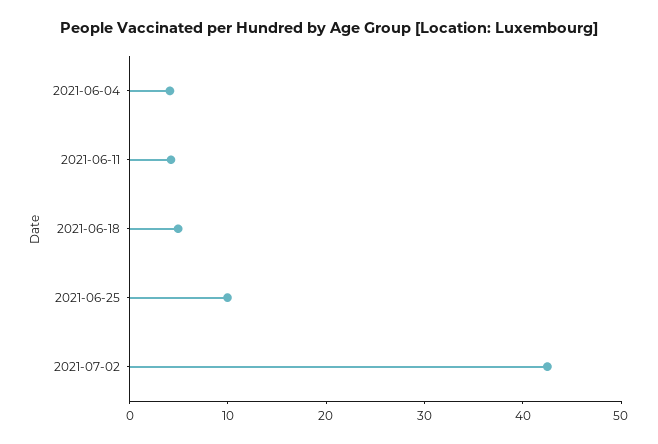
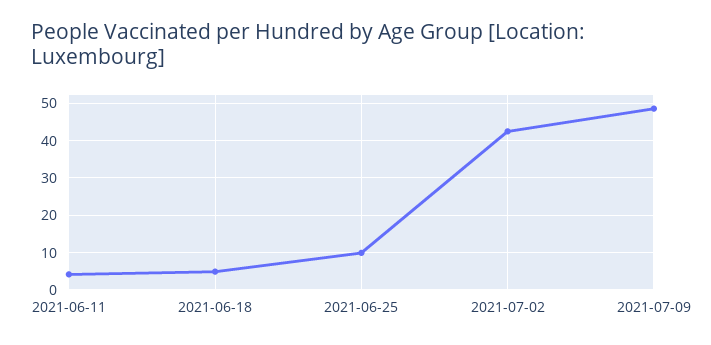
2021-06-04: 4 -> none
2021-07-09: none -> 48

